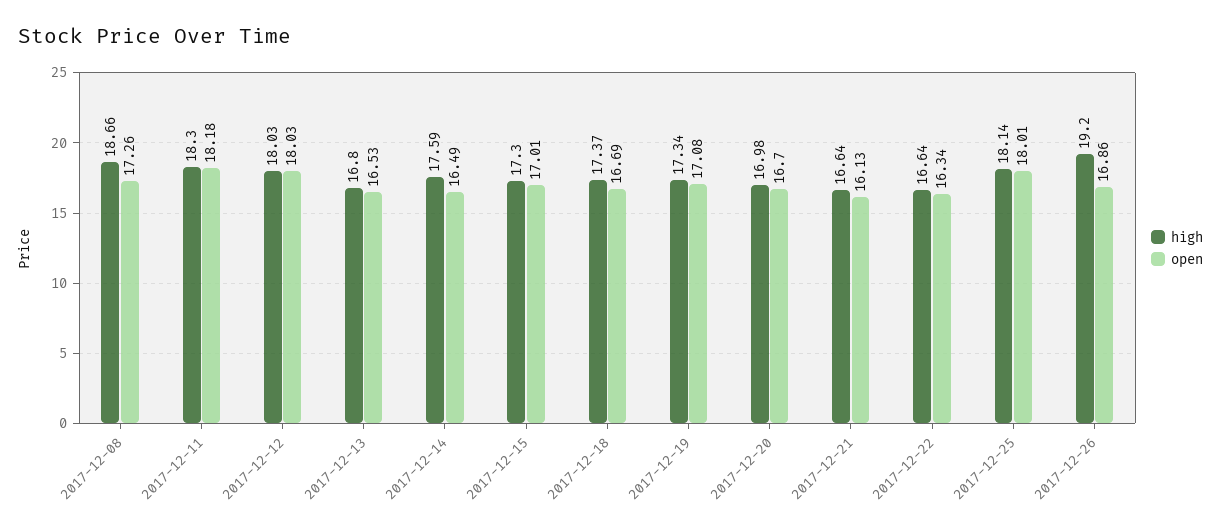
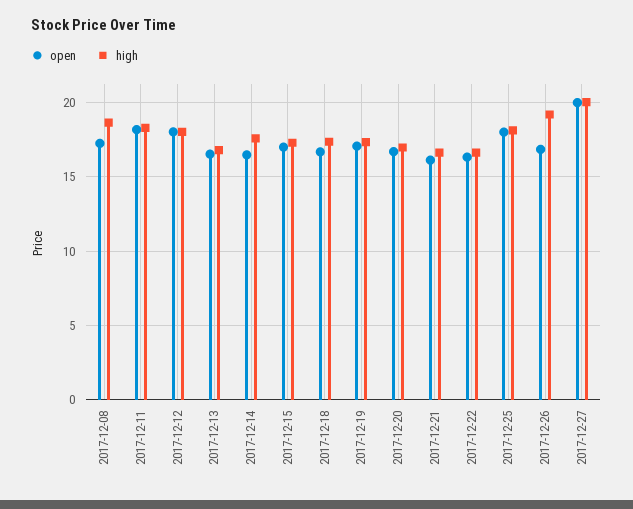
open, 2017-12-27: none -> 20
high, 2017-12-27: none -> 20

